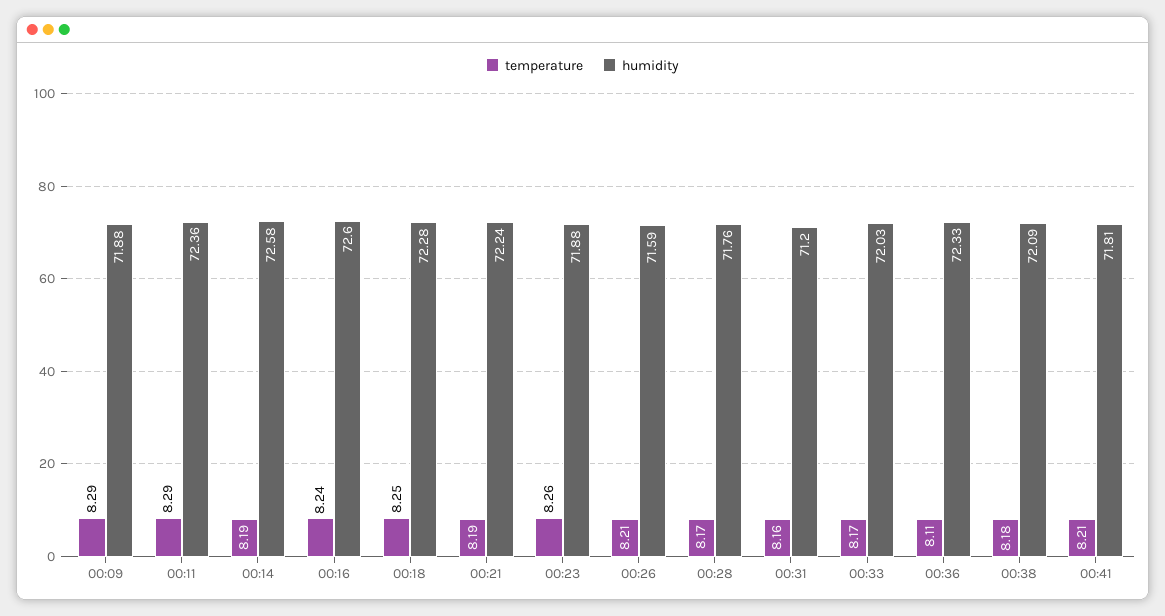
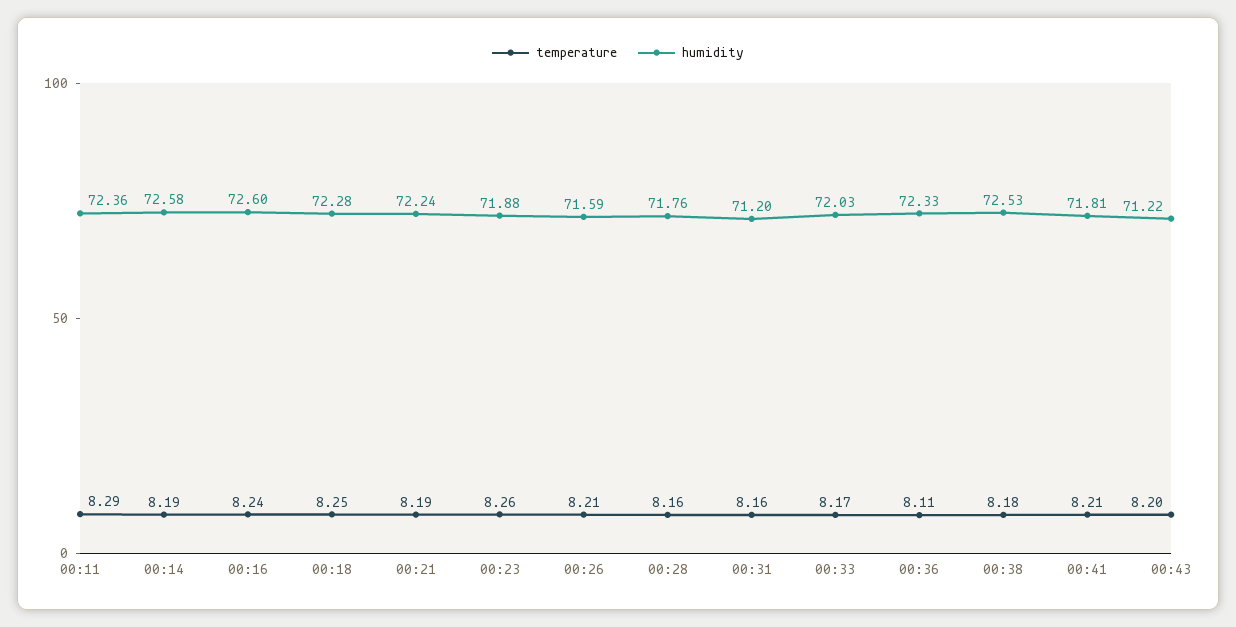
temperature, 00:09: 8.29 -> none
humidity, 00:09: 71.88 -> none
temperature, 00:28: 8.17 -> 8.16
humidity, 00:38: 72.09 -> 72.53
temperature, 00:43: none -> 8.2
humidity, 00:43: none -> 71.22

